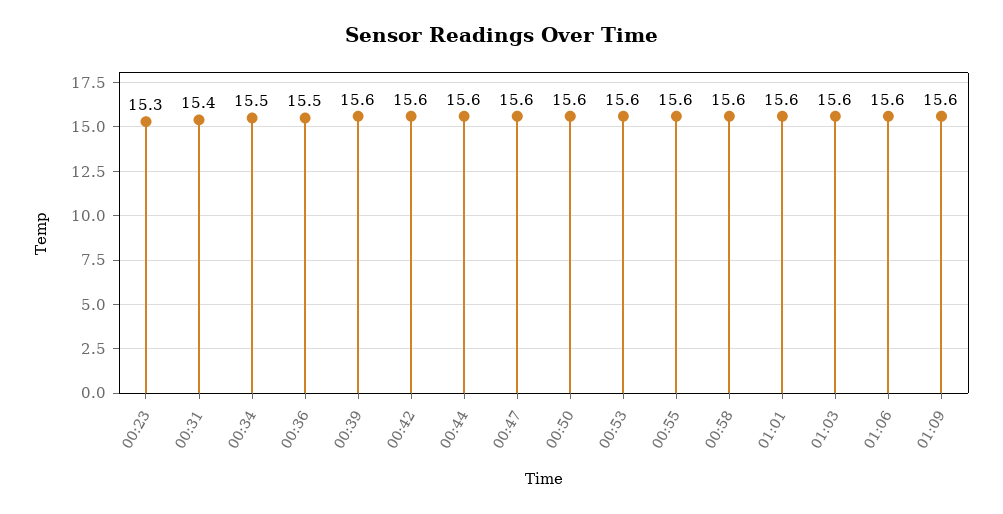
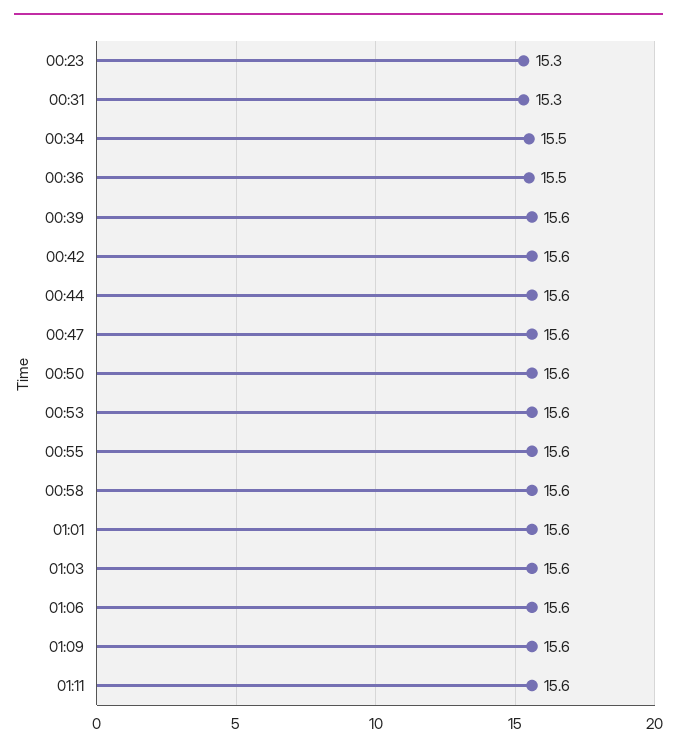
00:31: 15.4 -> 15.3
01:11: none -> 15.6

